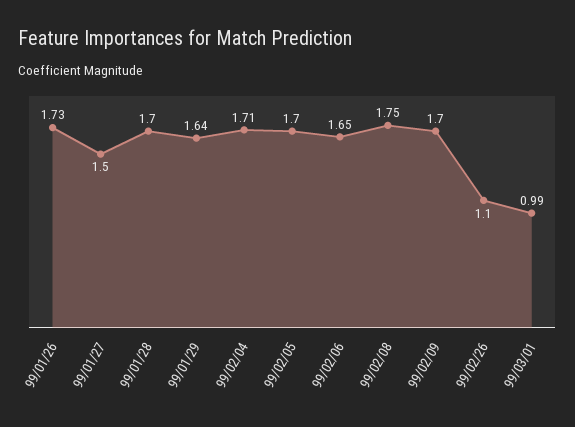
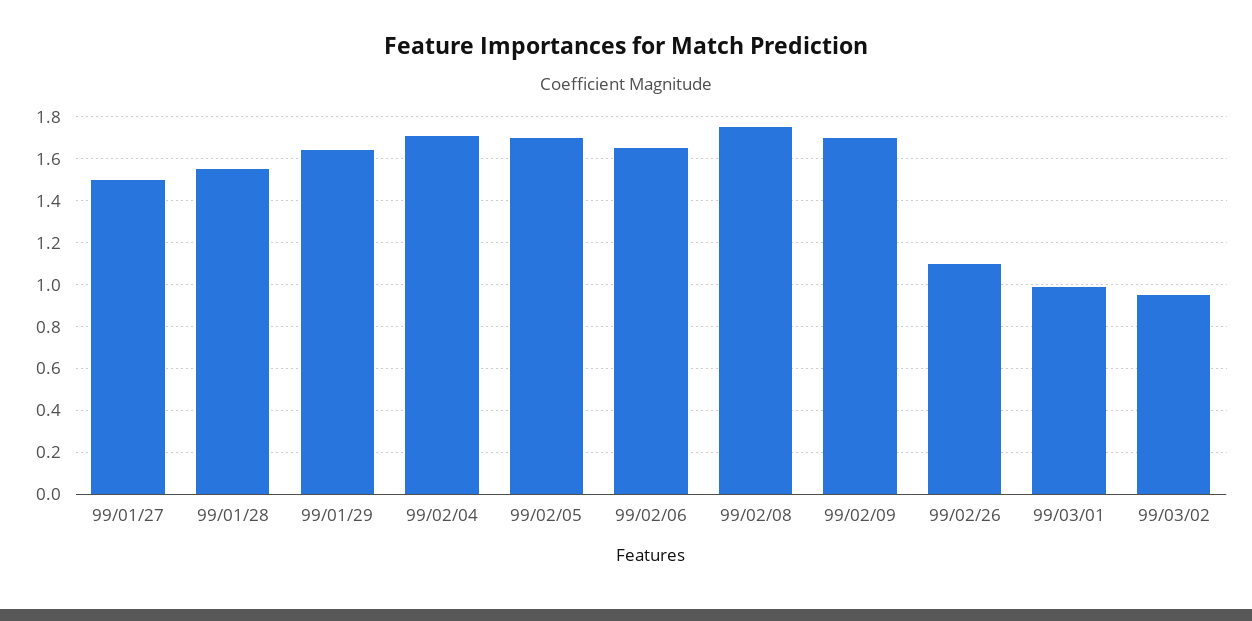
99/01/26: 1.73 -> none
99/01/28: 1.7 -> 1.55
99/03/02: none -> 0.95

